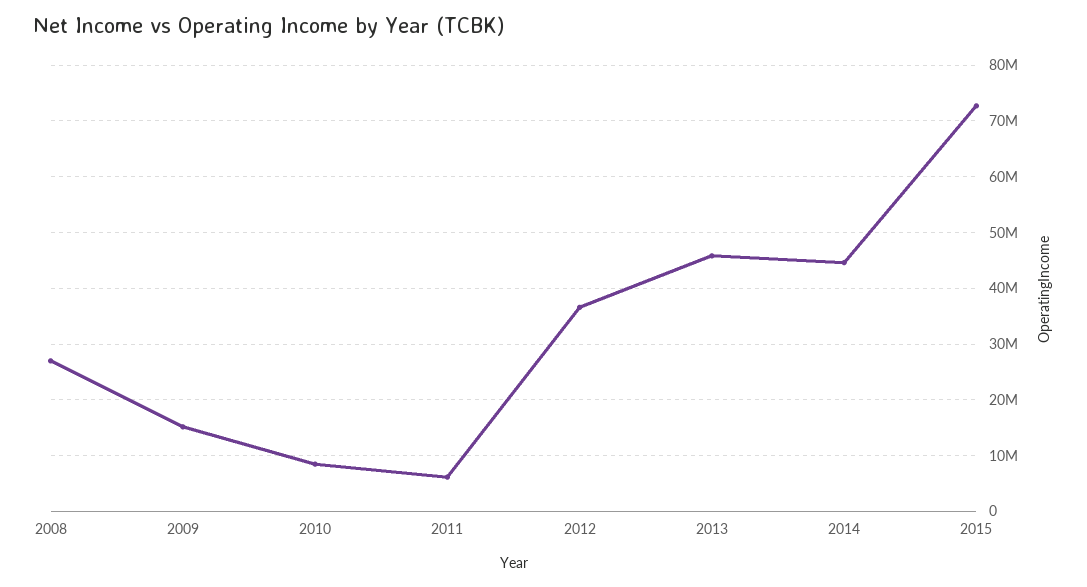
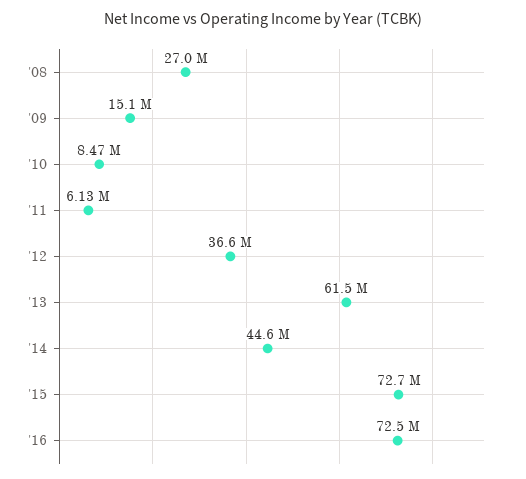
2013: 46000000 -> 61500000
'16: none -> 72500000

